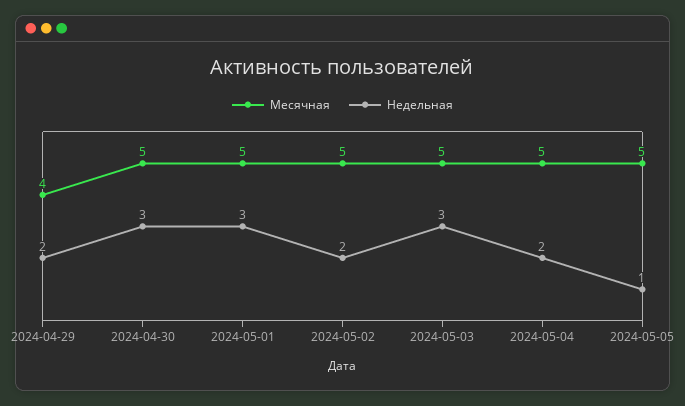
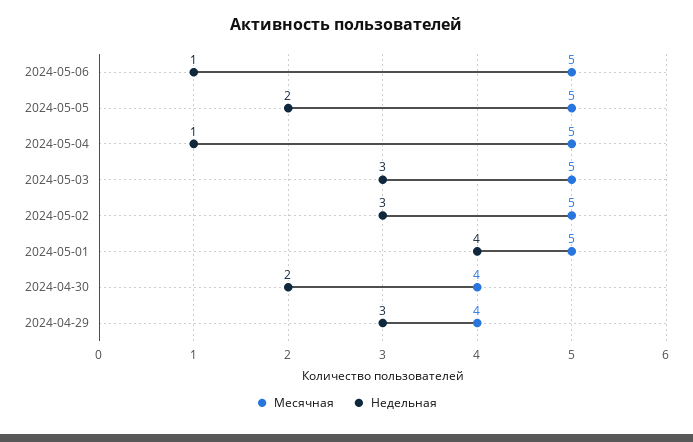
Недельная, 2024-04-29: 2 -> 3
Месячная, 2024-04-30: 5 -> 4
Недельная, 2024-04-30: 3 -> 2
Недельная, 2024-05-01: 3 -> 4
Недельная, 2024-05-02: 2 -> 3
Недельная, 2024-05-04: 2 -> 1
Недельная, 2024-05-05: 1 -> 2
Месячная, 2024-05-06: none -> 5
Недельная, 2024-05-06: none -> 1

